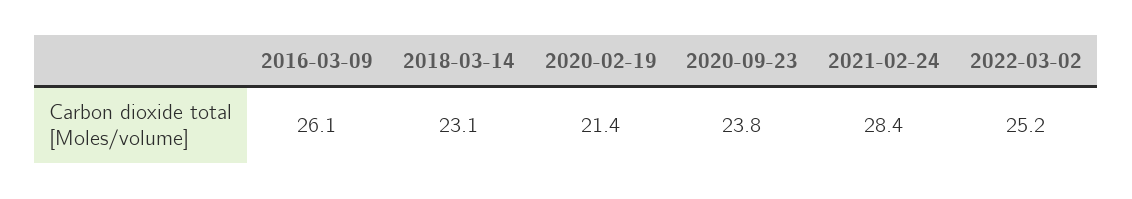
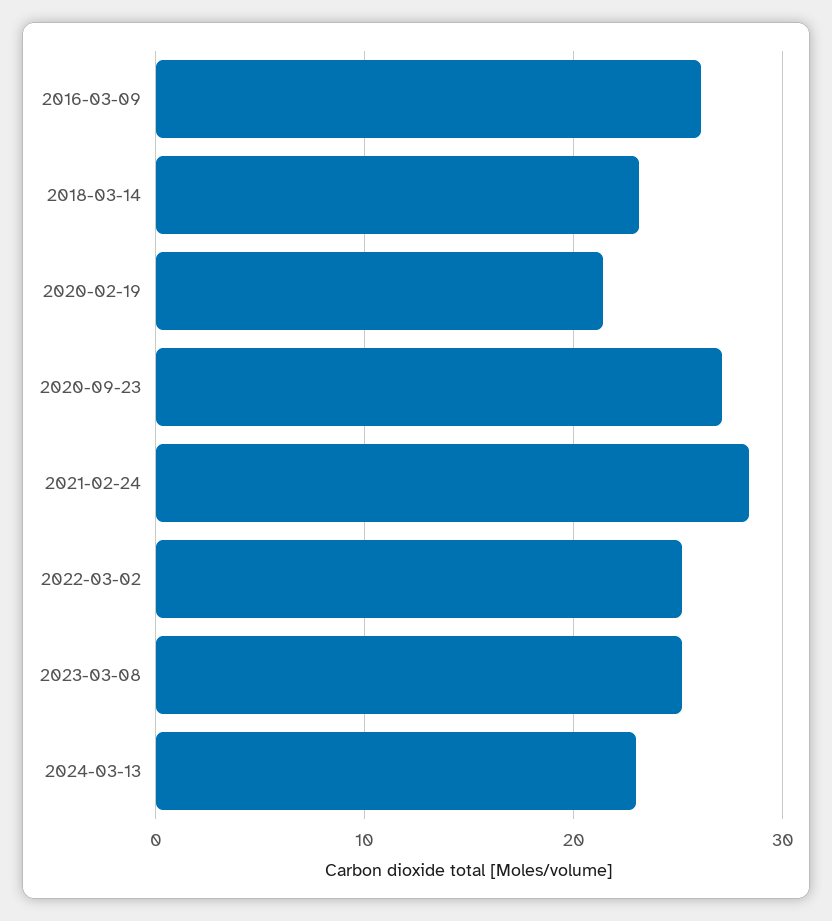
2020-09-23: 23.8 -> 27
2023-03-08: none -> 25
2024-03-13: none -> 23

